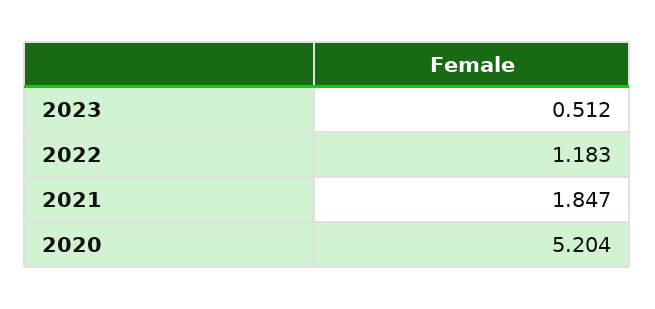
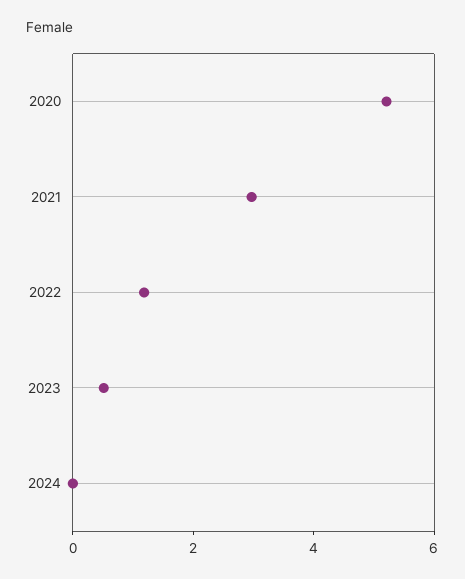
2021: 1.847 -> 3
2024: none -> 0

